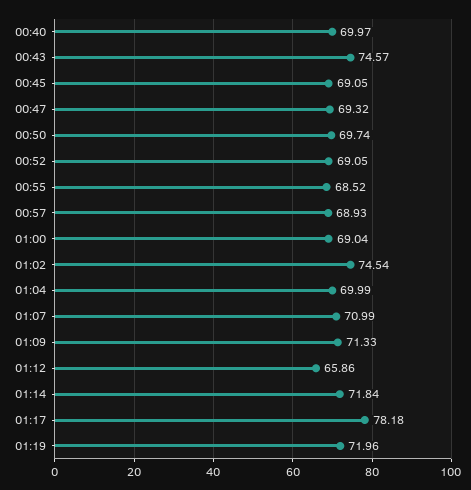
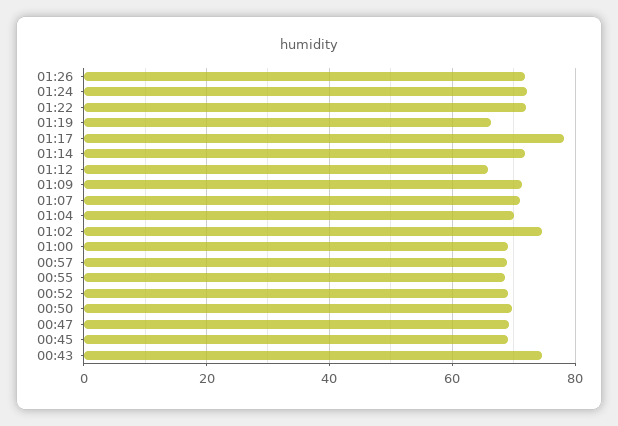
00:40: 69.97 -> none
01:19: 71.96 -> 66
01:26: none -> 72
01:24: none -> 72
01:22: none -> 72

